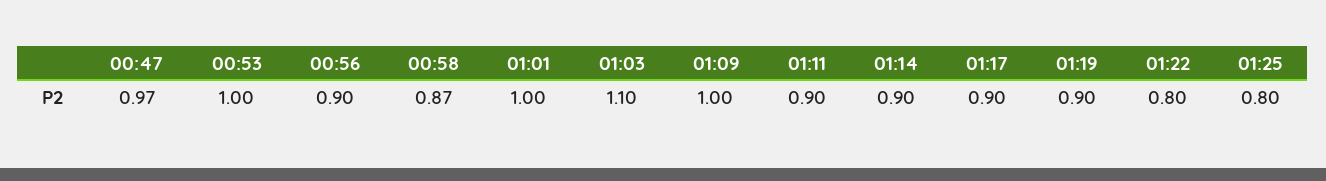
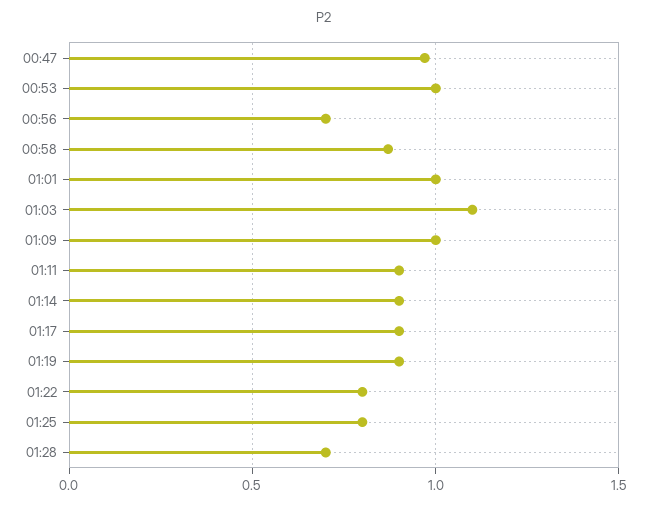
00:56: 0.9 -> 0.7
01:28: none -> 0.7

